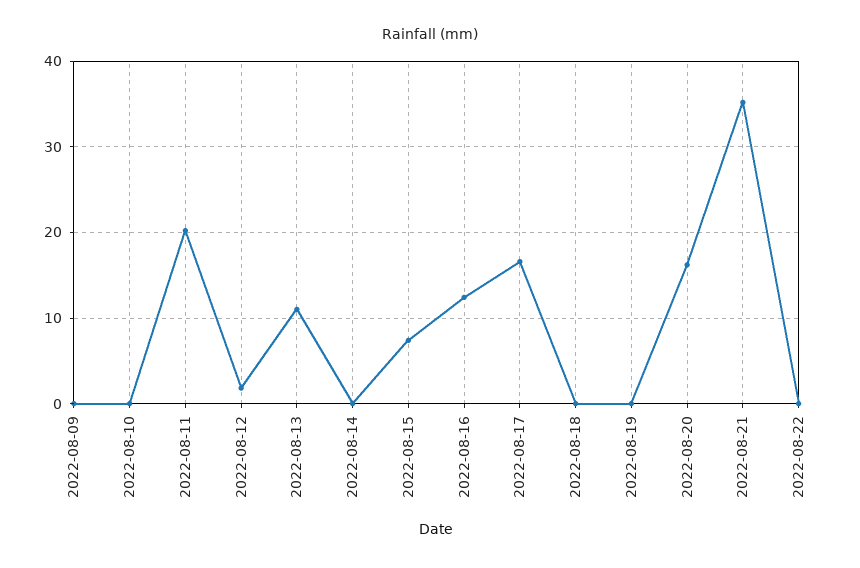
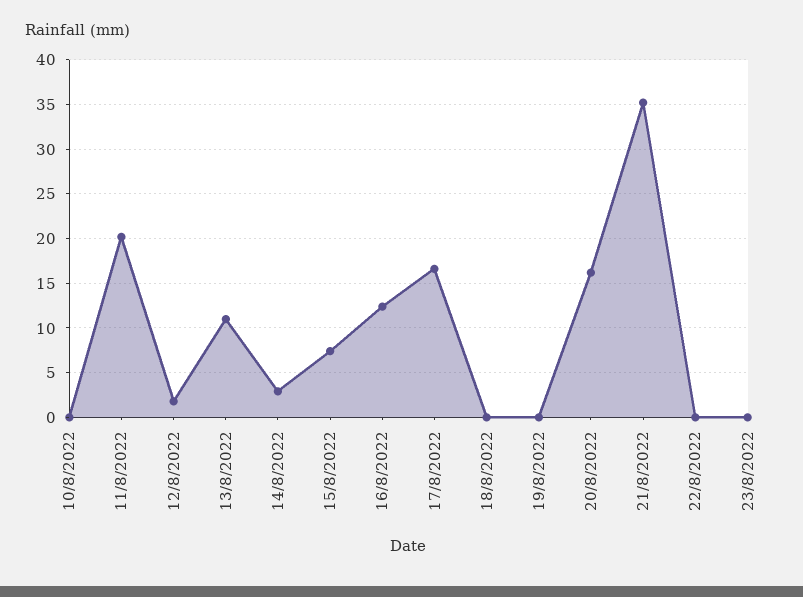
2022-08-09: 0 -> none
2022-08-14: 0 -> 3
23/8/2022: none -> 0

